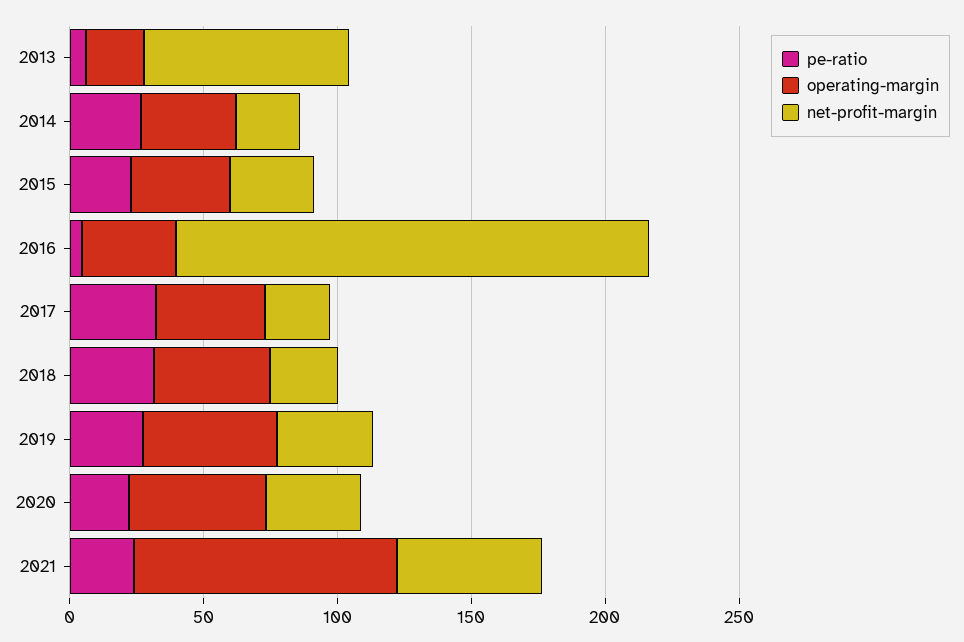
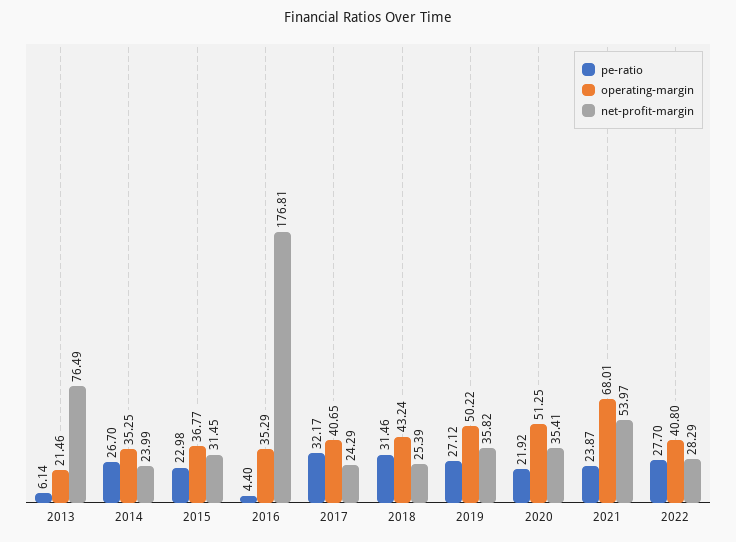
operating-margin, 2021: 100 -> 68.01
pe-ratio, 2022: none -> 27.7
operating-margin, 2022: none -> 40.8
net-profit-margin, 2022: none -> 28.29

